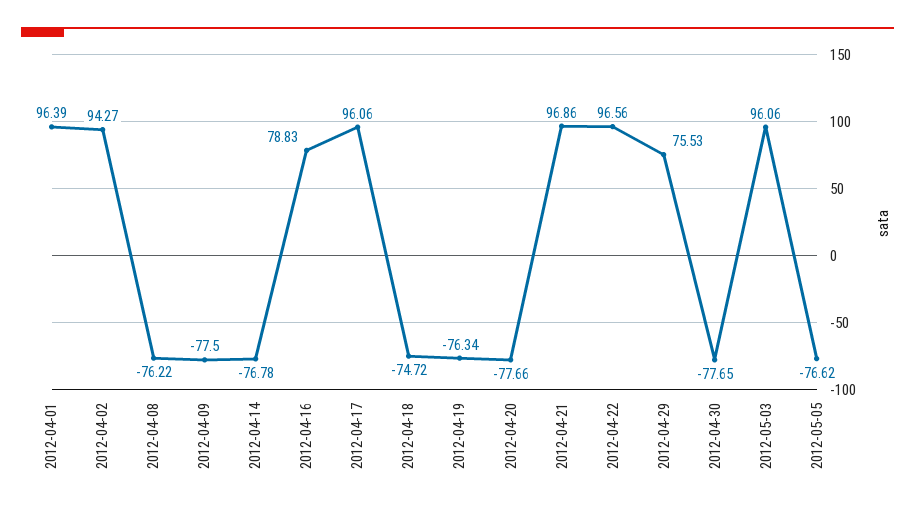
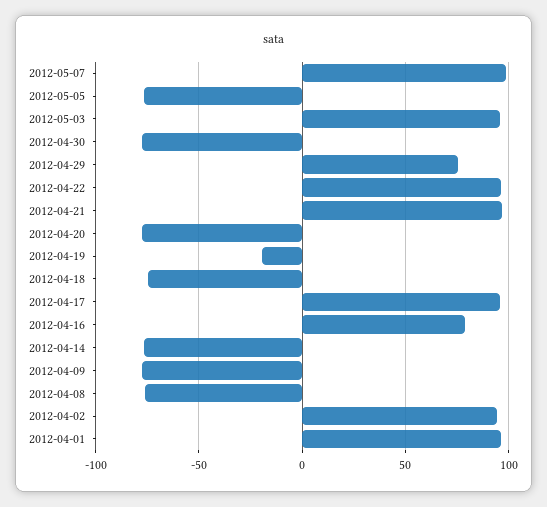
2012-04-19: -76.34 -> -20
2012-05-07: none -> 100

